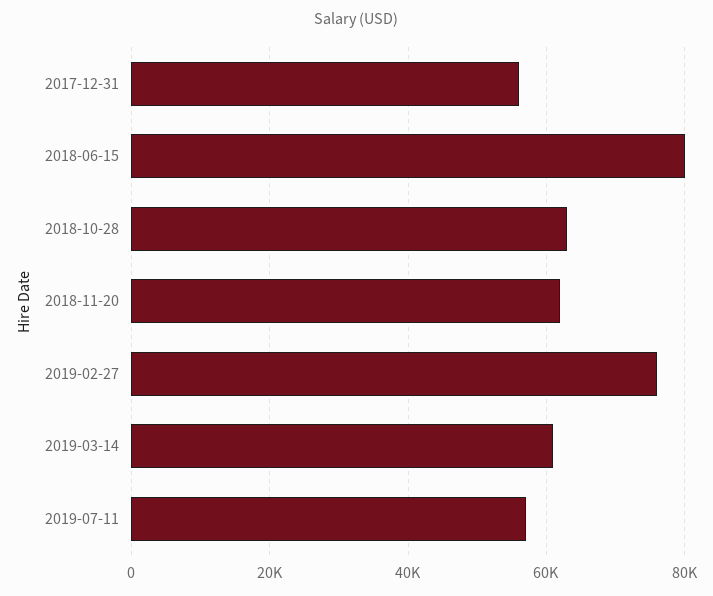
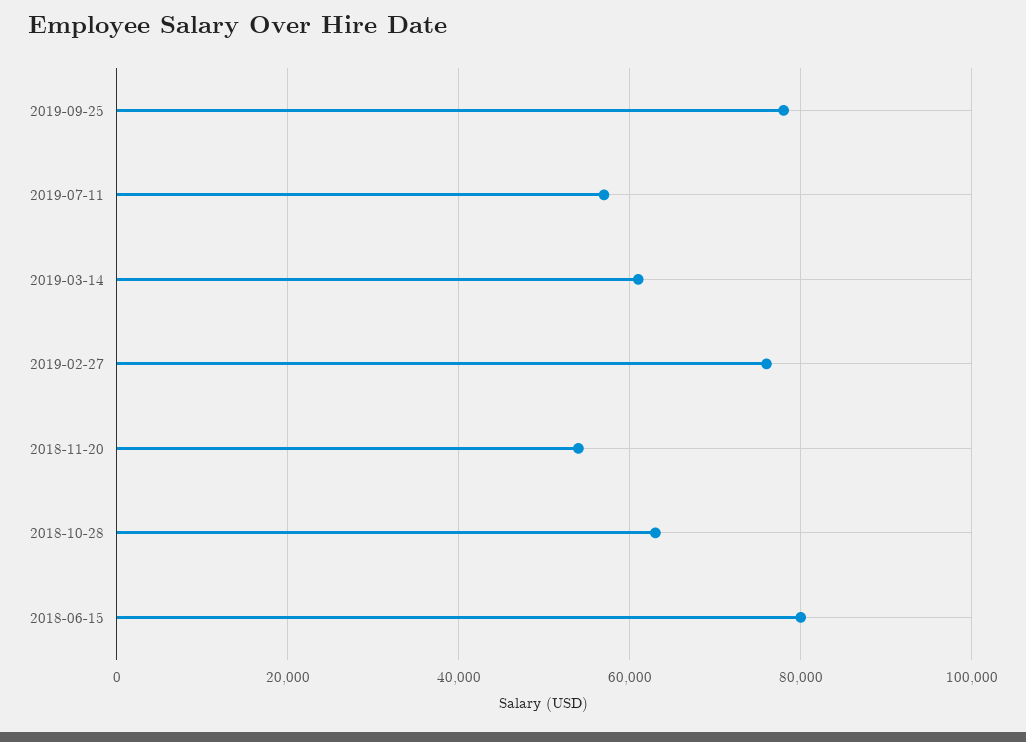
2017-12-31: 56000 -> none
2018-11-20: 62000 -> 54000
2019-09-25: none -> 78000

